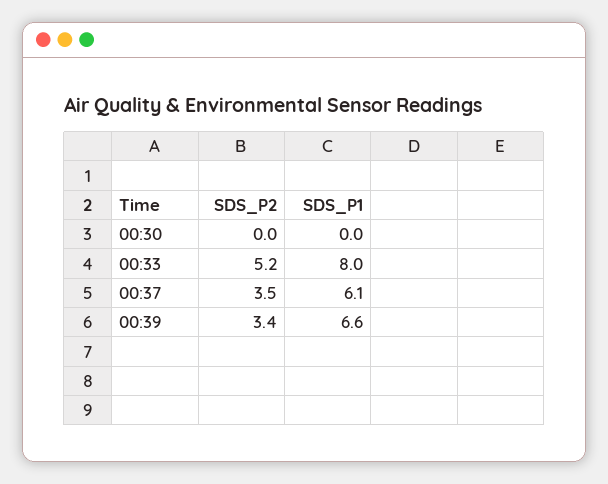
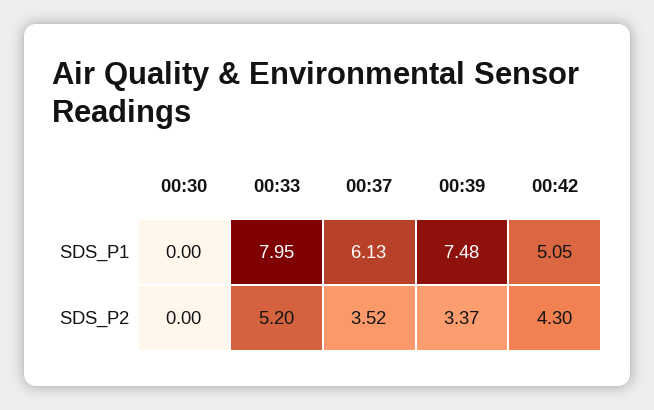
SDS_P1, 00:39: 6.6 -> 7.48
SDS_P1, 00:42: none -> 5.05
SDS_P2, 00:42: none -> 4.3

